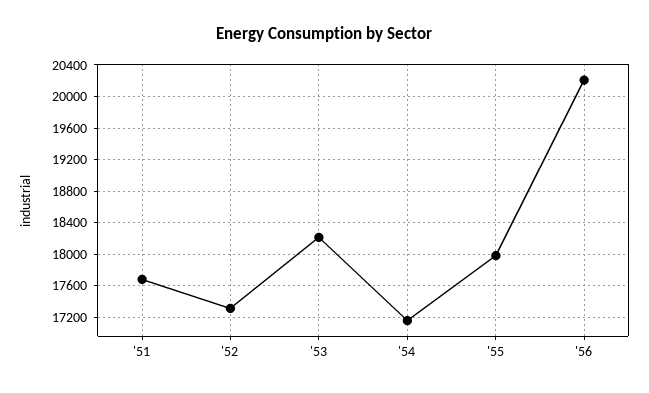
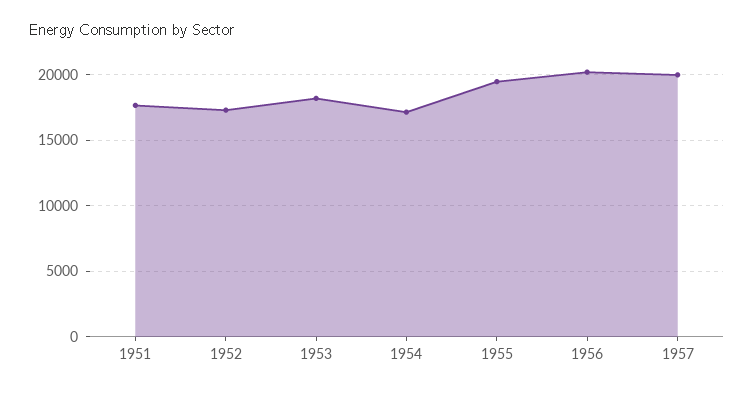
'55: 18000 -> 19500
1957: none -> 20000

